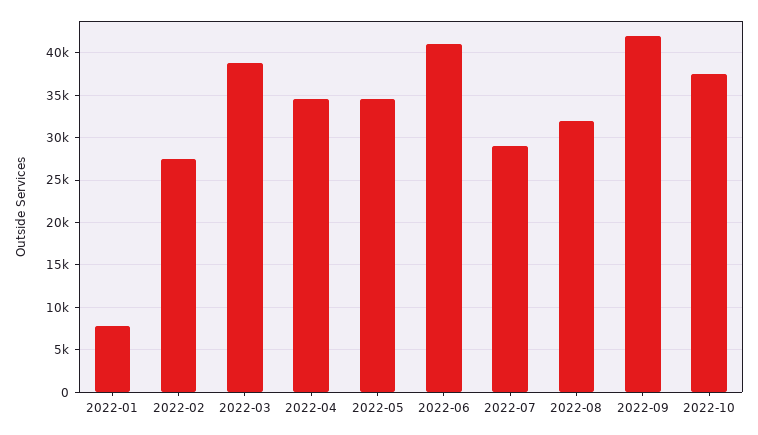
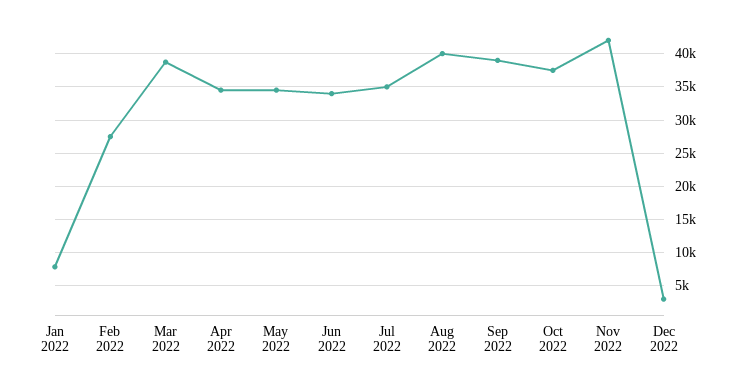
2022-06: 41000 -> 34000
2022-07: 29000 -> 35000
2022-08: 32000 -> 40000
2022-09: 42000 -> 39000
Nov 2022: none -> 42000
Dec 2022: none -> 3000

